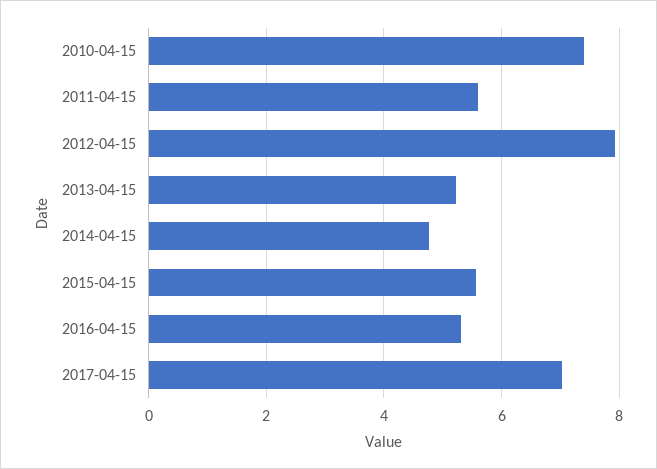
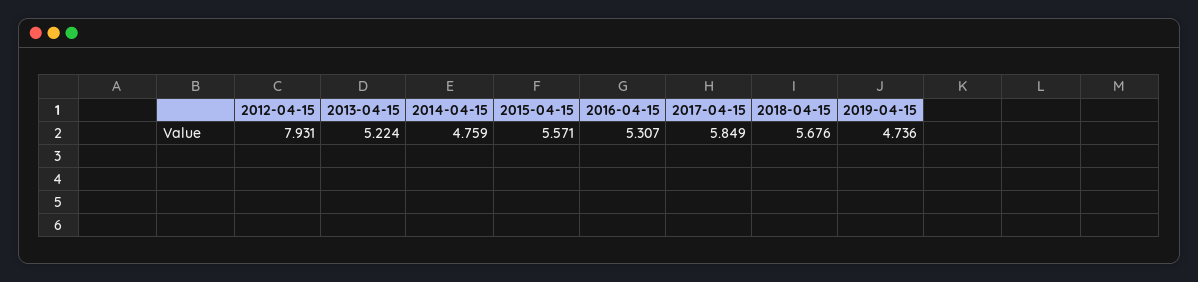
2010-04-15: 7.4 -> none
2011-04-15: 5.6 -> none
2017-04-15: 7 -> 5.849
2018-04-15: none -> 5.676
2019-04-15: none -> 4.736

